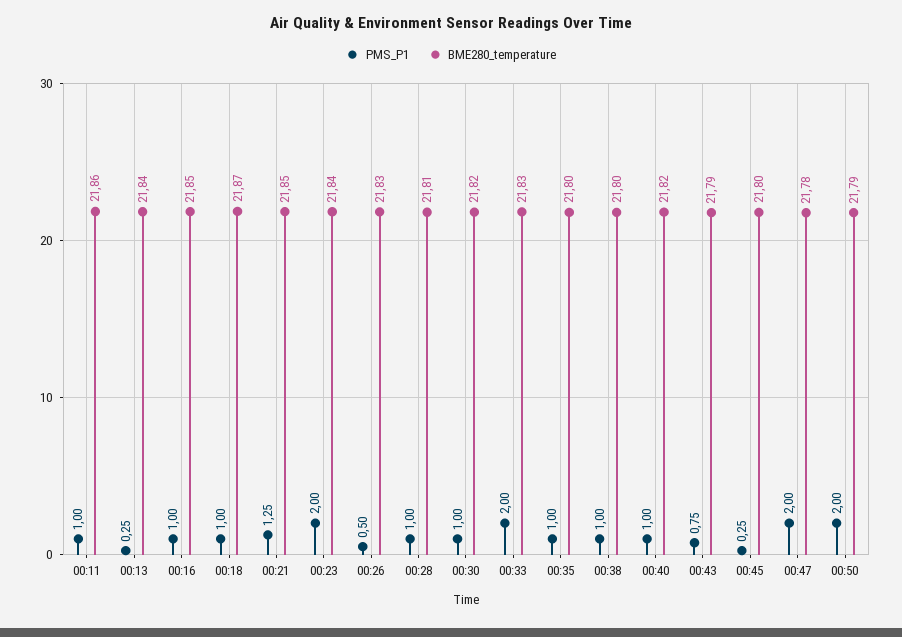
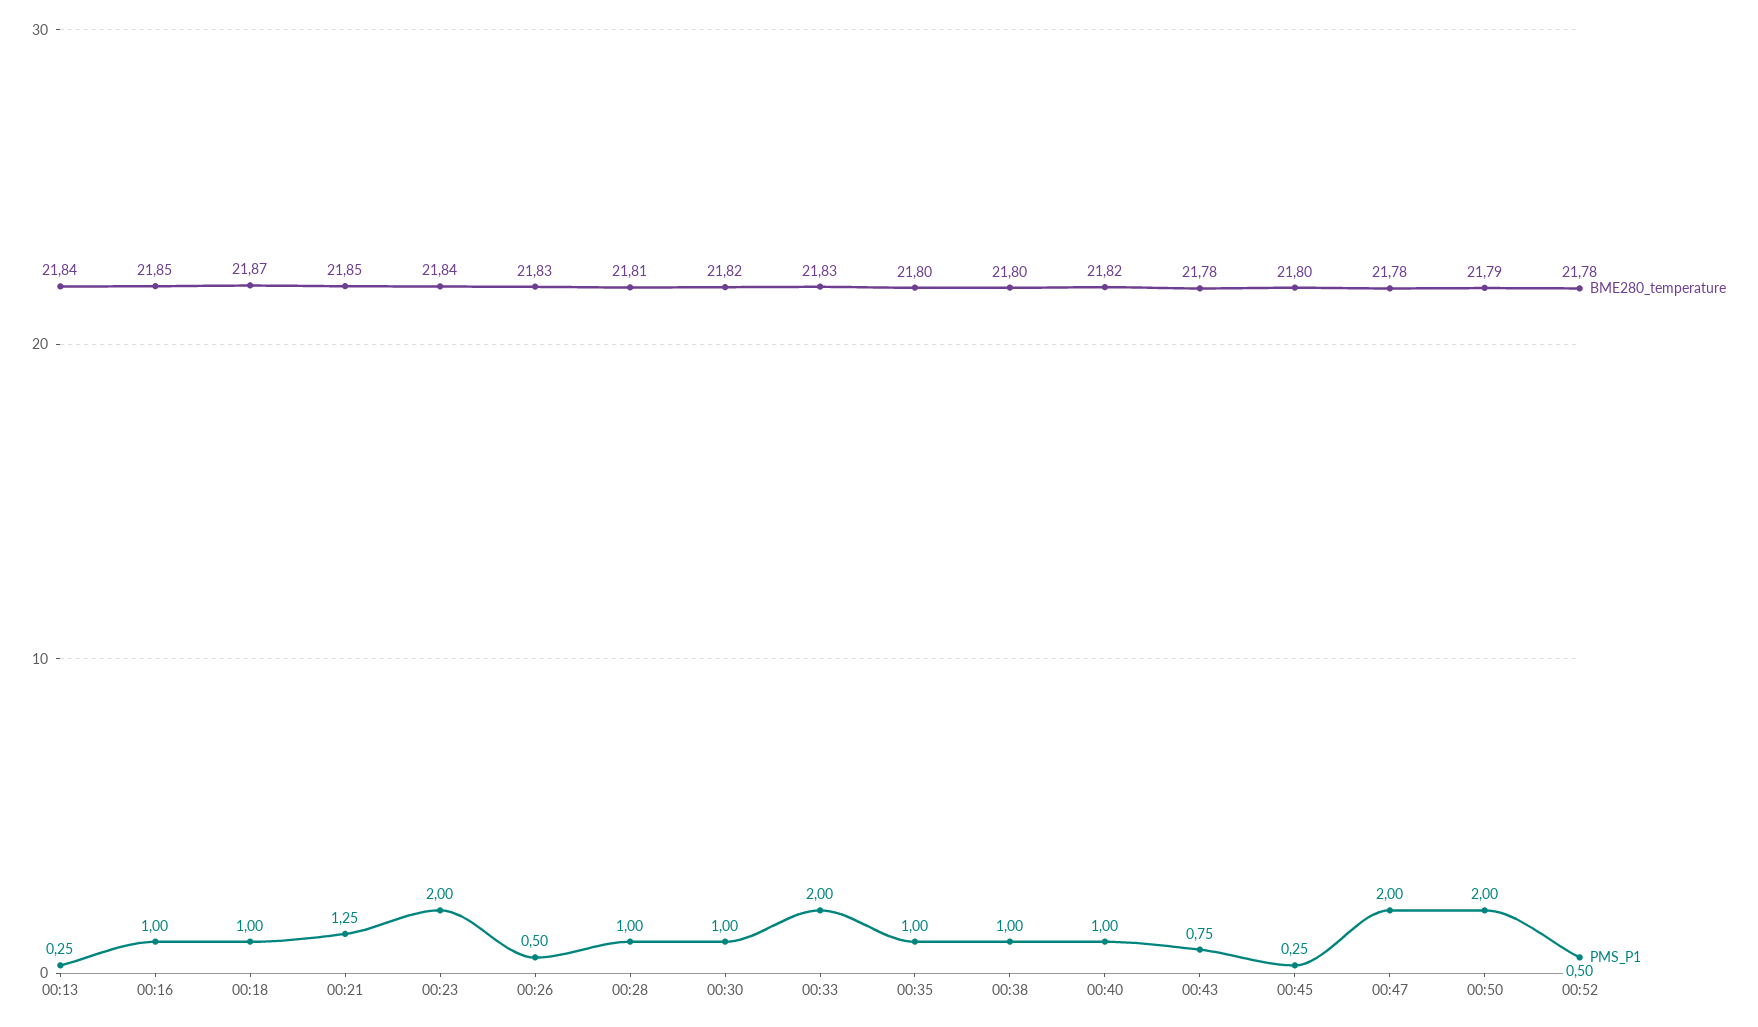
PMS_P1, 00:11: 1 -> none
BME280_temperature, 00:11: 21.86 -> none
BME280_temperature, 00:43: 21.79 -> 21.78
BME280_temperature, 00:52: none -> 21.78
PMS_P1, 00:52: none -> 0.5

